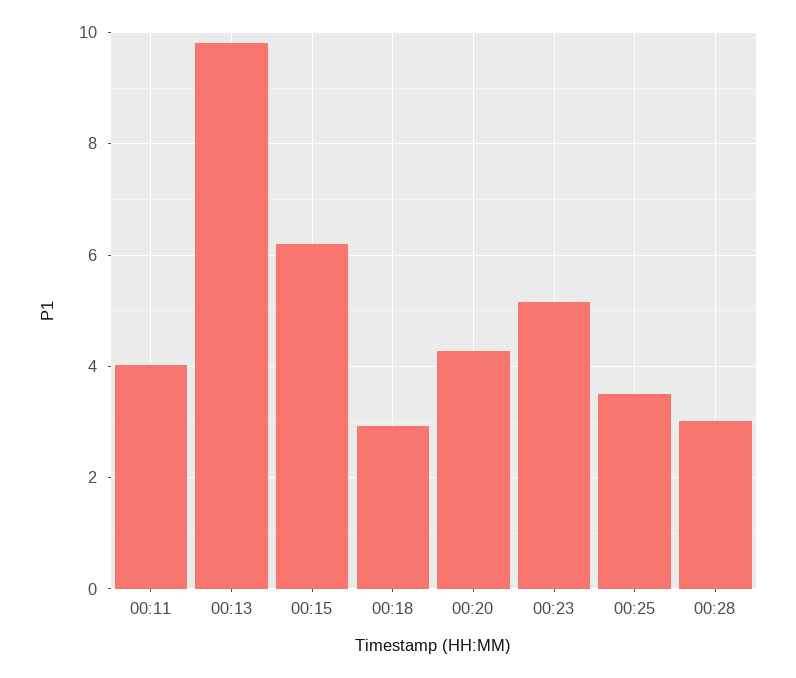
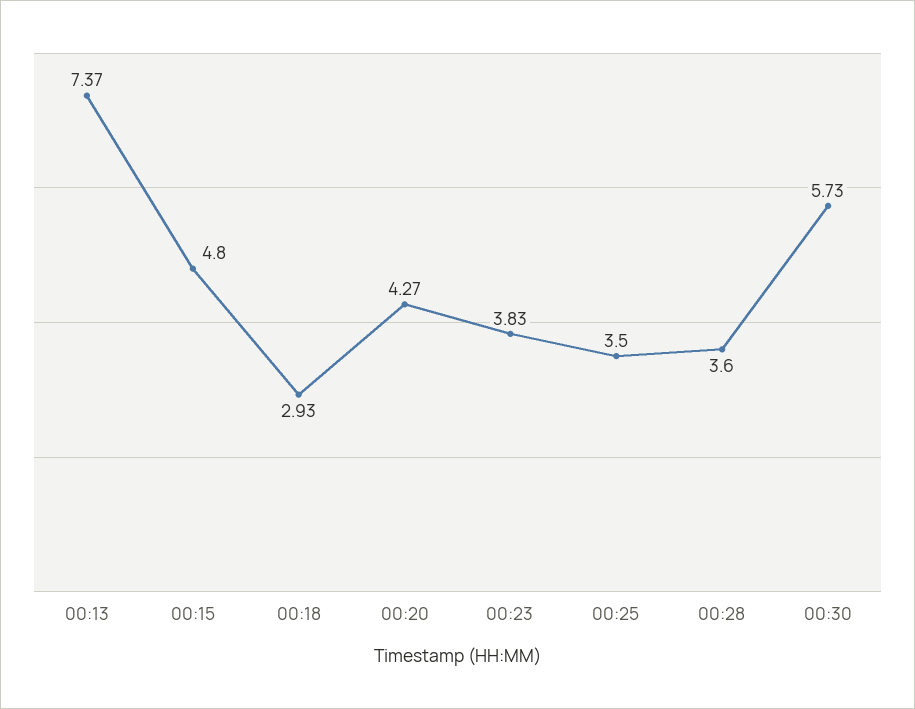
00:11: 4 -> none
00:13: 9.8 -> 7.37
00:15: 6.2 -> 4.8
00:23: 5.2 -> 3.83
00:28: 3 -> 3.6
00:30: none -> 5.73

